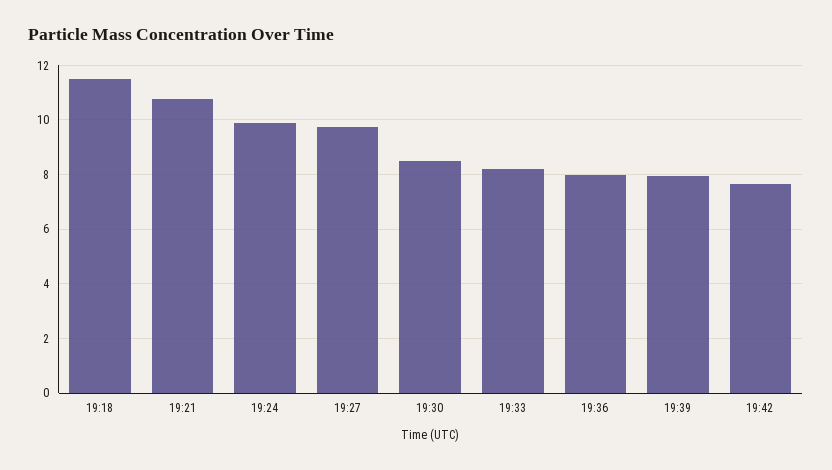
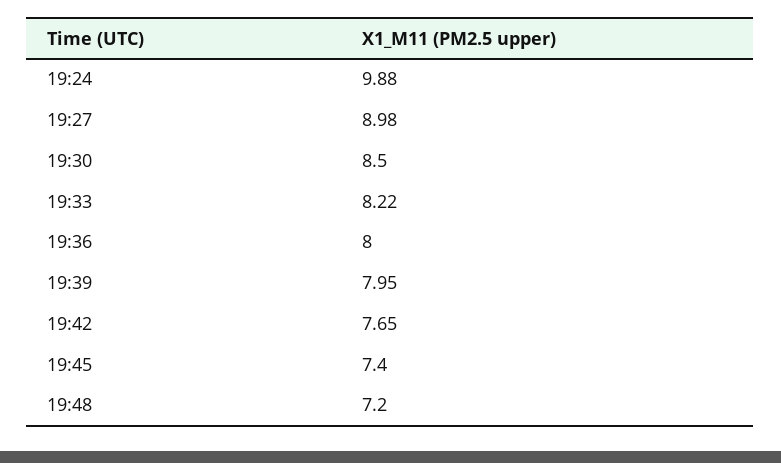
19:18: 11.5 -> none
19:21: 10.75 -> none
19:27: 9.75 -> 8.98
19:45: none -> 7.4
19:48: none -> 7.2

